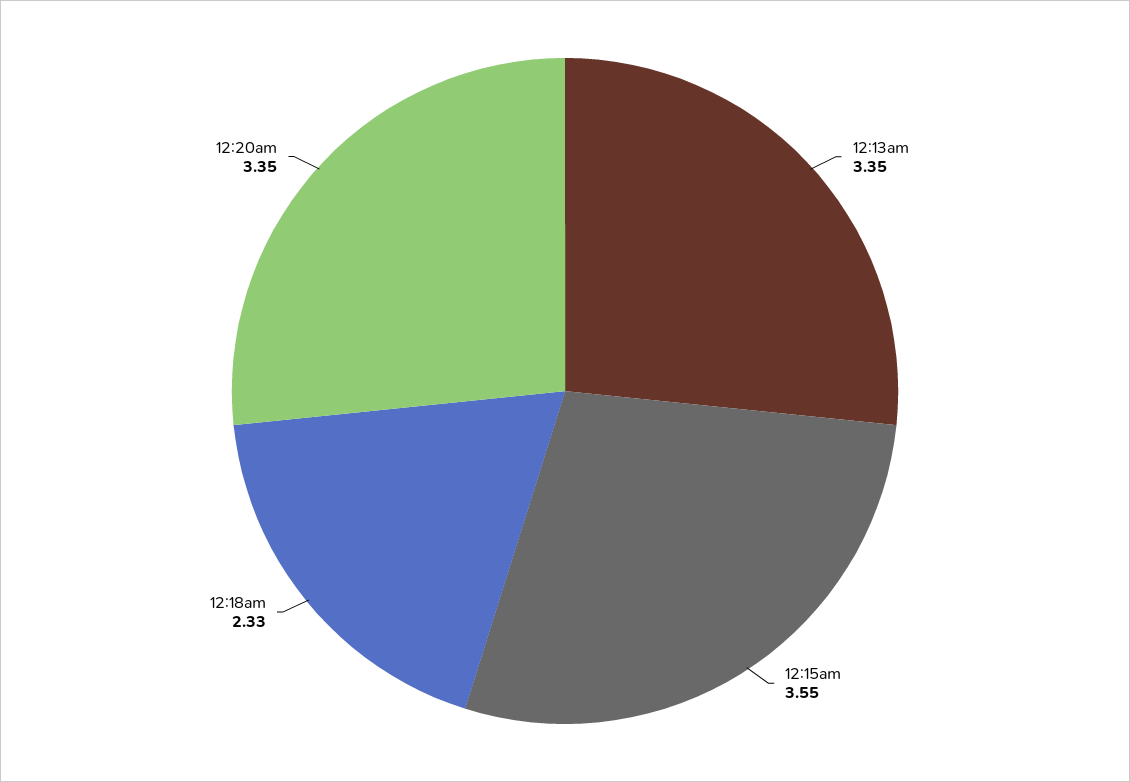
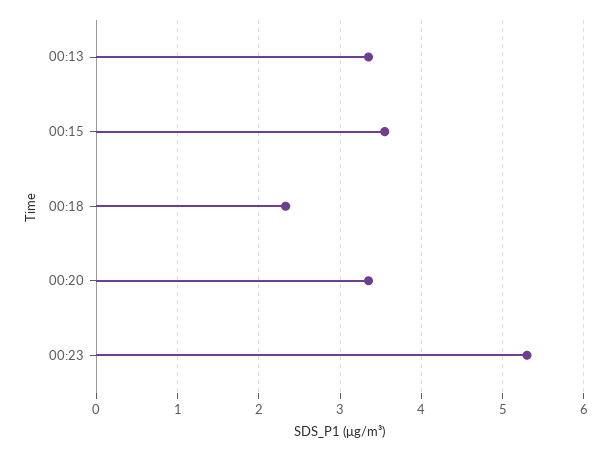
00:23: none -> 5.3

